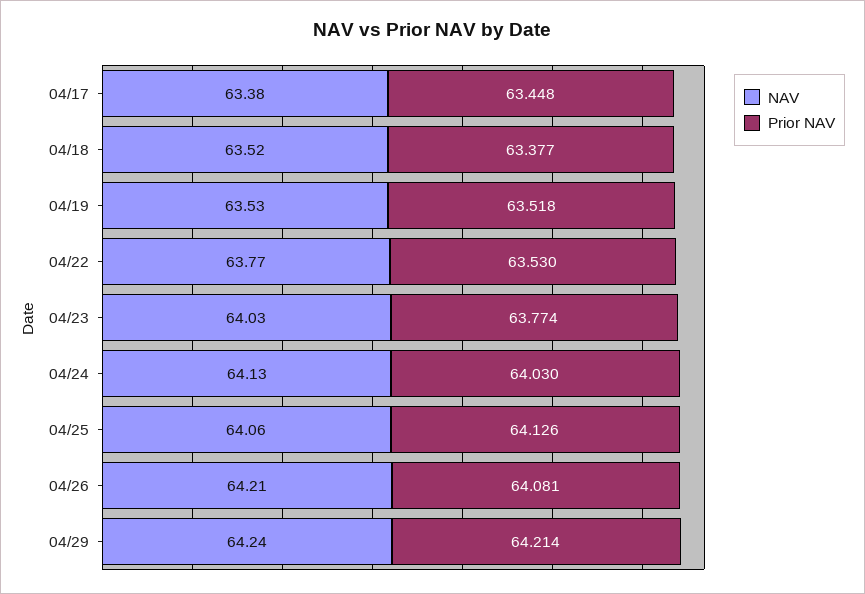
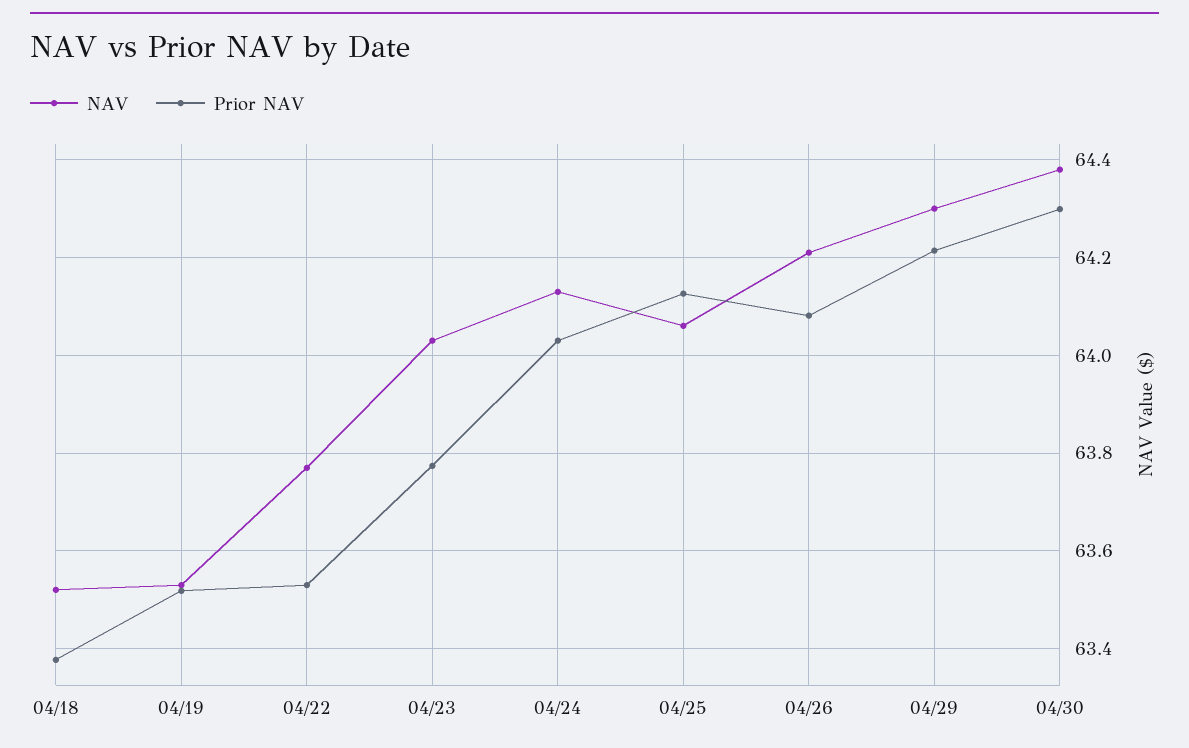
NAV, 04/17: 63.38 -> none
Prior NAV, 04/17: 63.448 -> none
NAV, 04/29: 64.24 -> 64.3
NAV, 04/30: none -> 64.38
Prior NAV, 04/30: none -> 64.3

